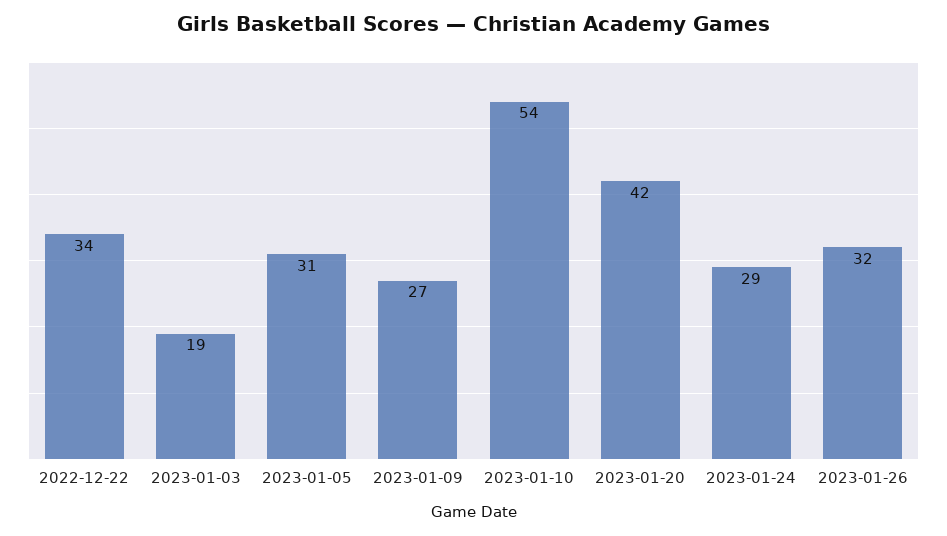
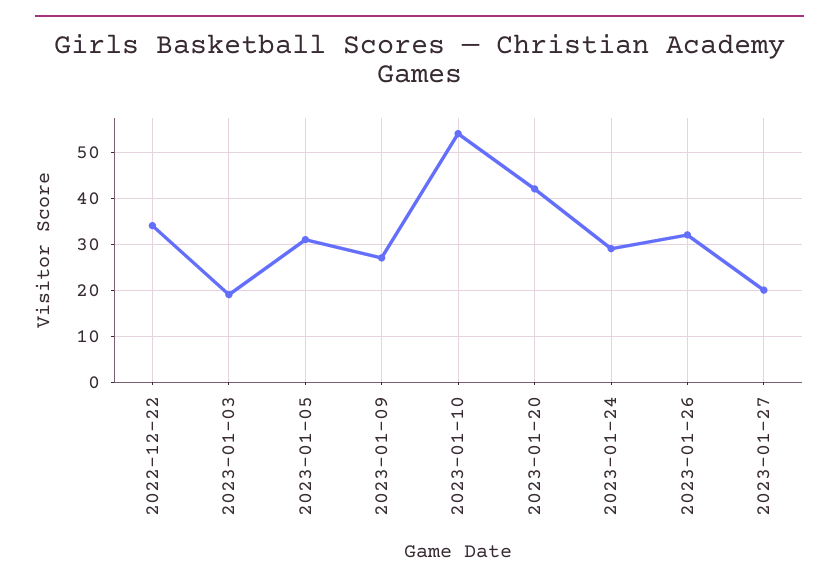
2023-01-27: none -> 20

